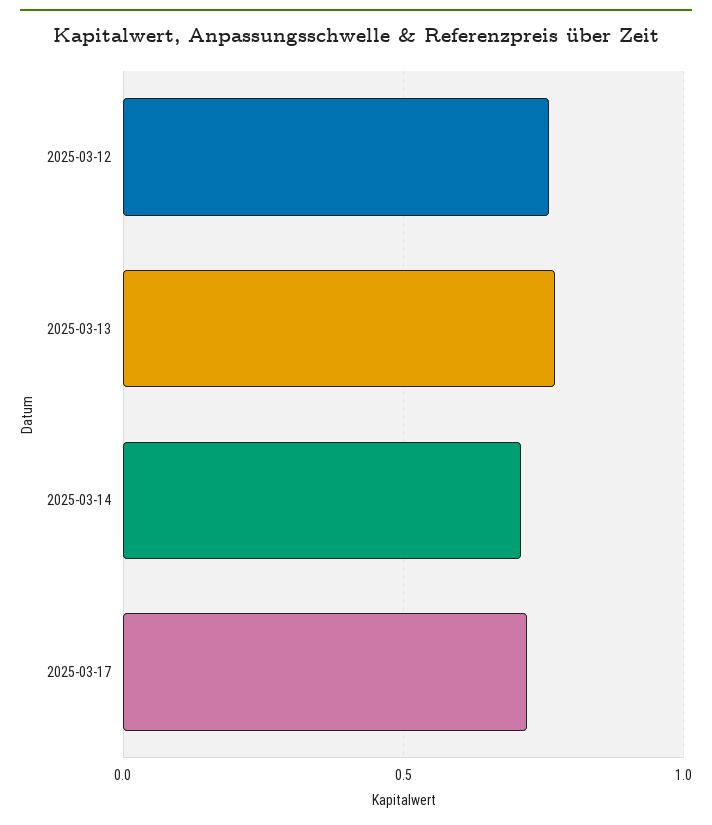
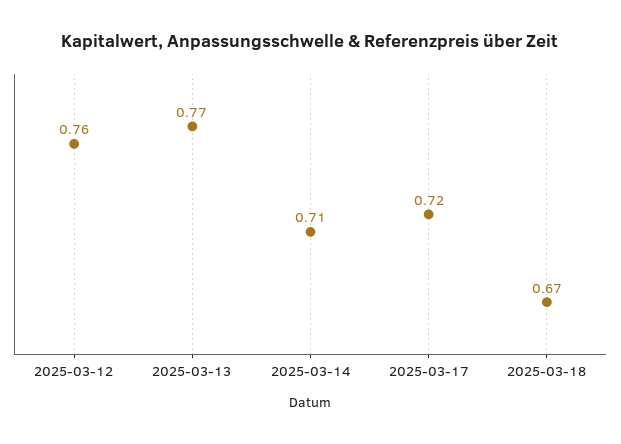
2025-03-18: none -> 0.67

